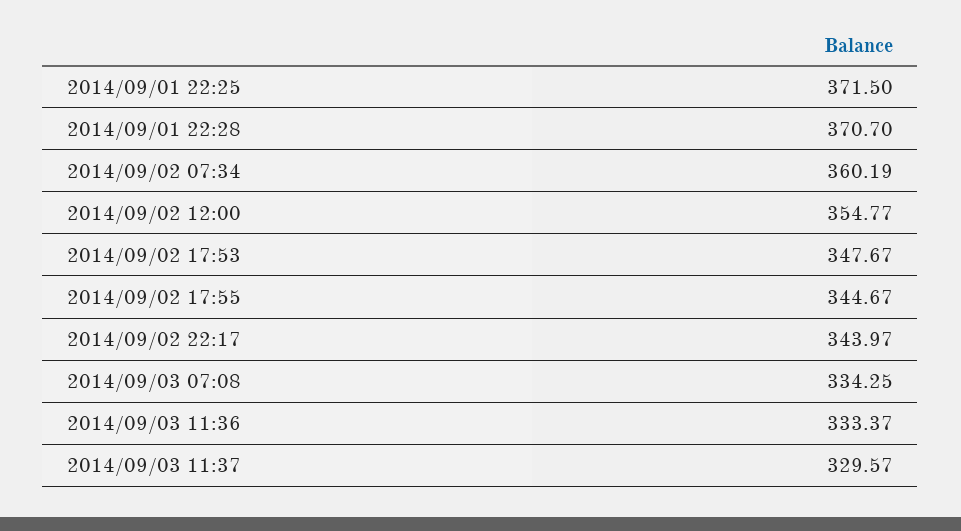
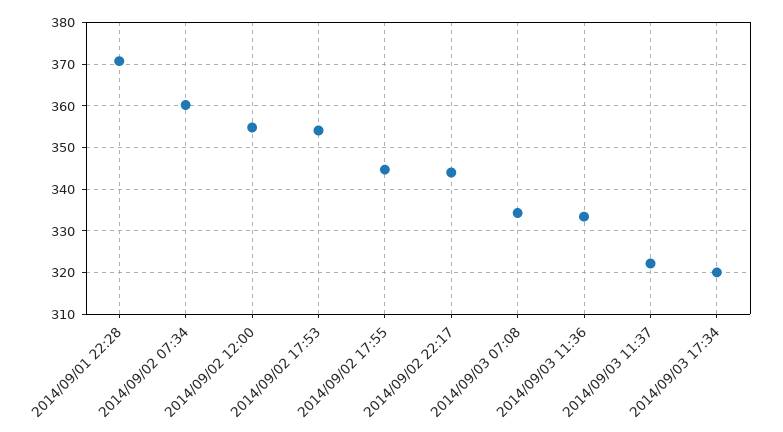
2014/09/01 22:25: 371.5 -> none
2014/09/02 17:53: 347.67 -> 354
2014/09/03 11:37: 329.57 -> 322
2014/09/03 17:34: none -> 320

